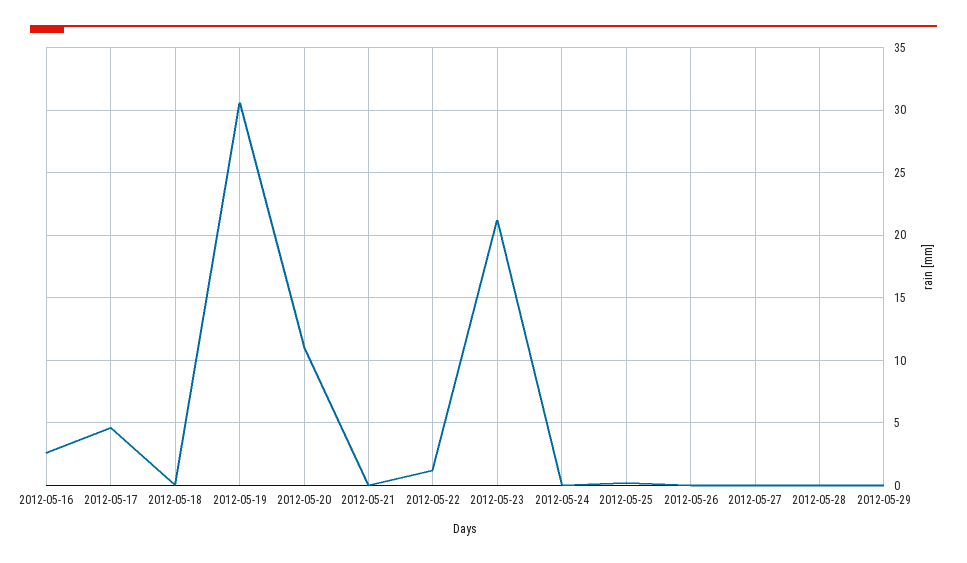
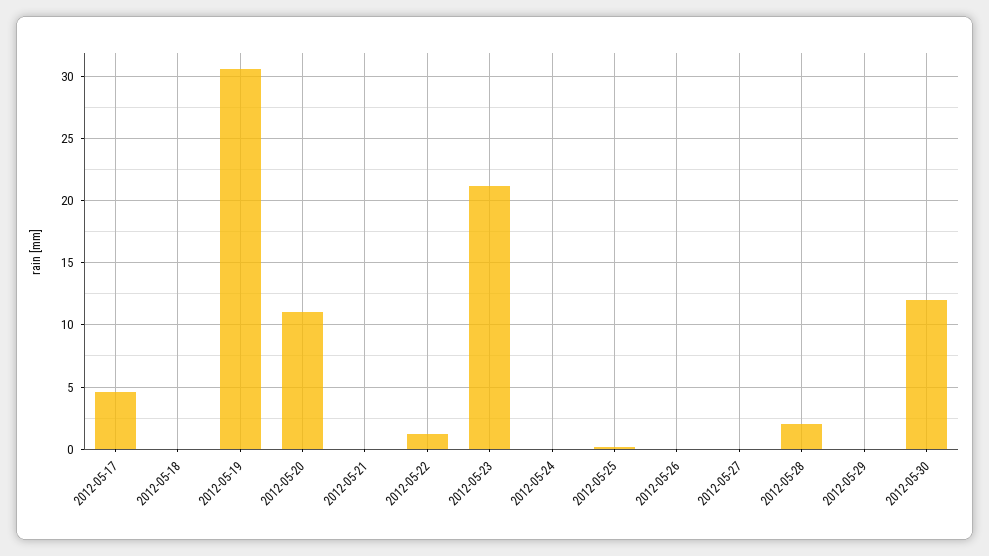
2012-05-16: 2.5 -> none
2012-05-28: 0 -> 2
2012-05-30: none -> 12

